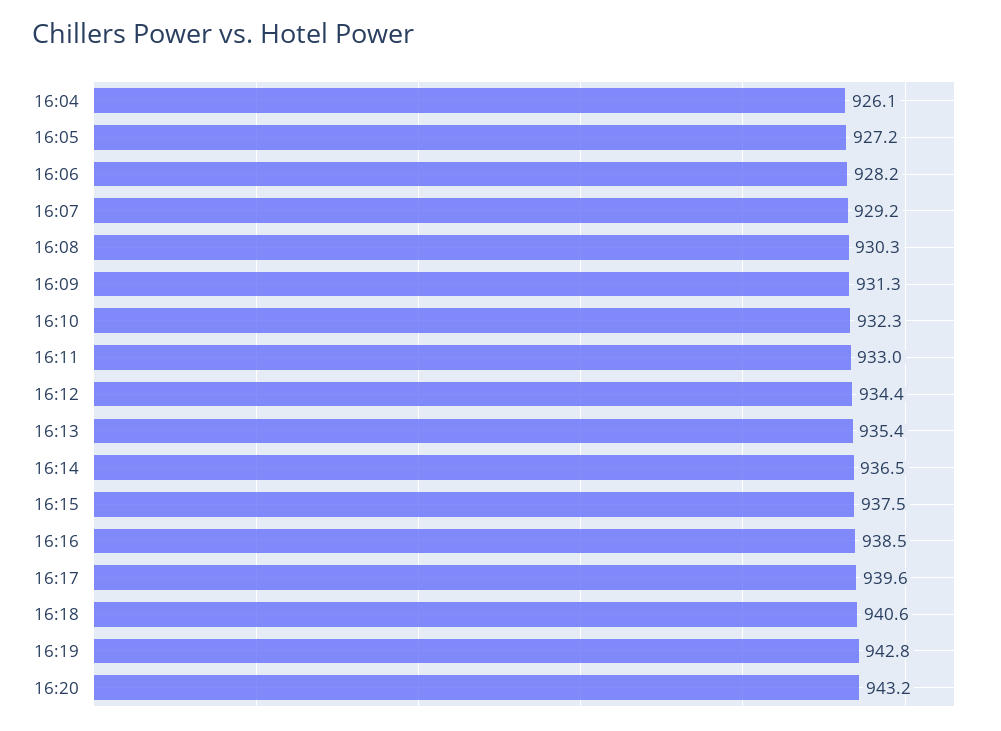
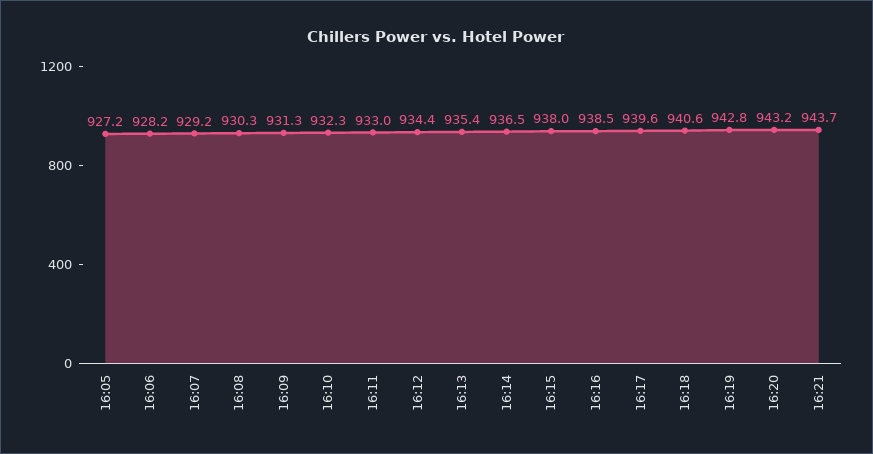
16:04: 926.1 -> none
16:15: 937.5 -> 938
16:21: none -> 943.7

